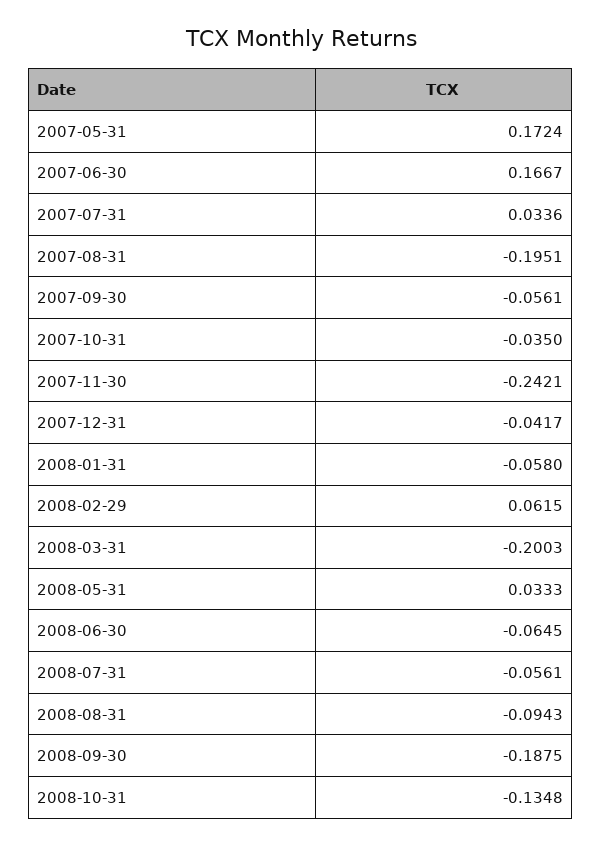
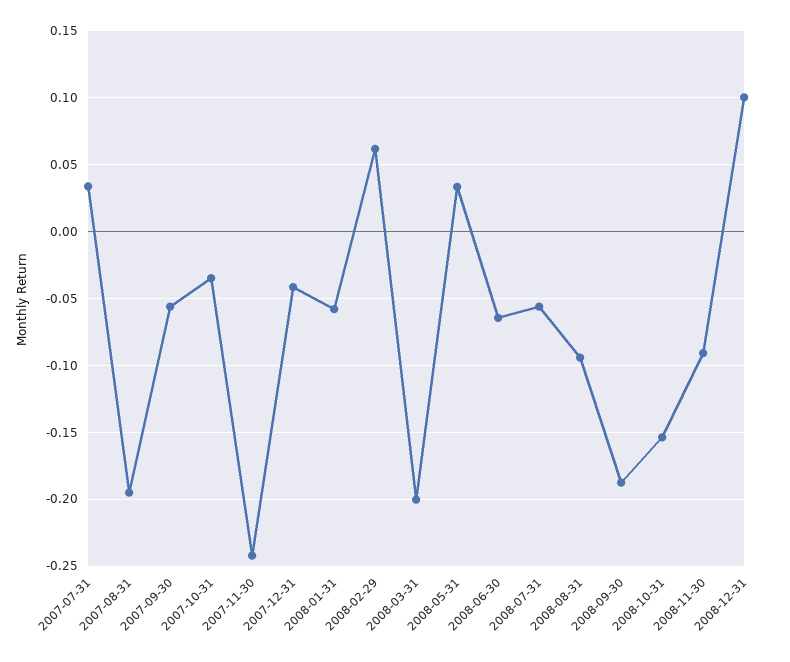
2007-05-31: 0.1724 -> none
2007-06-30: 0.1667 -> none
2008-10-31: -0.1348 -> -0.155
2008-11-30: none -> -0.09
2008-12-31: none -> 0.1

